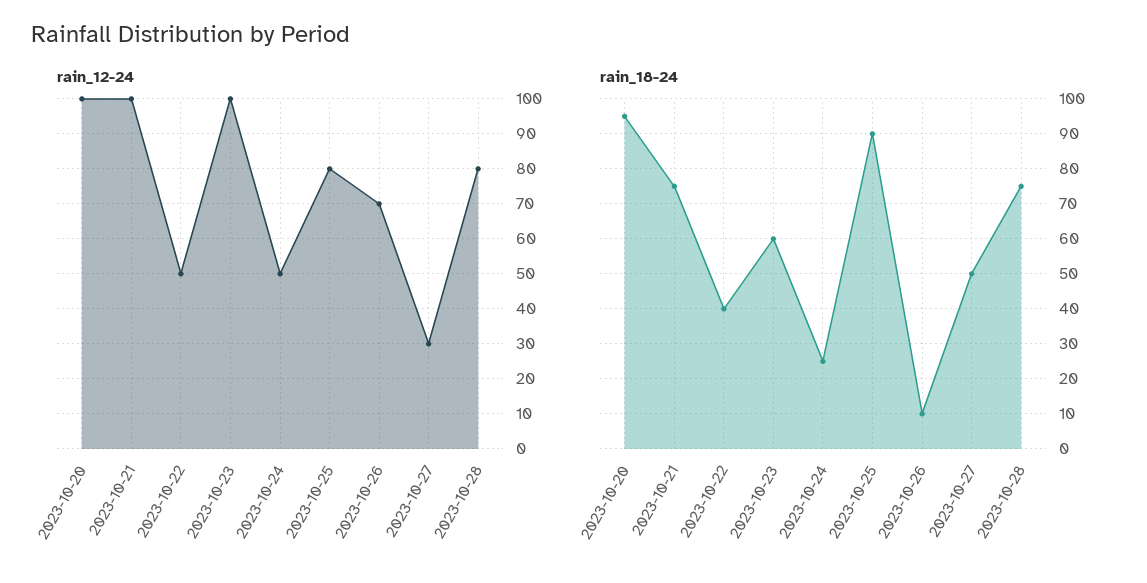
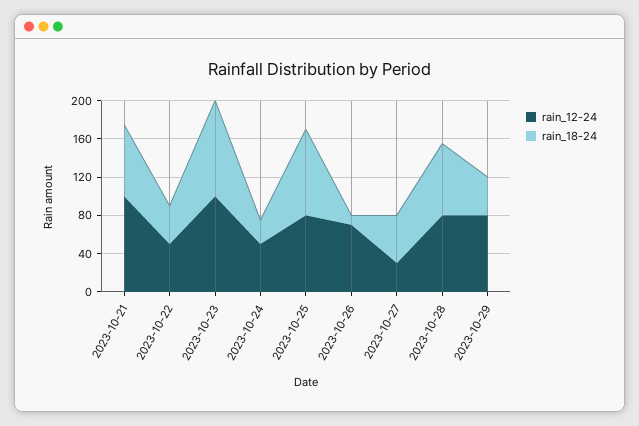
rain_12-24, 2023-10-20: 100 -> none
rain_18-24, 2023-10-20: 95 -> none
rain_18-24, 2023-10-23: 60 -> 100
rain_12-24, 2023-10-29: none -> 80
rain_18-24, 2023-10-29: none -> 40

